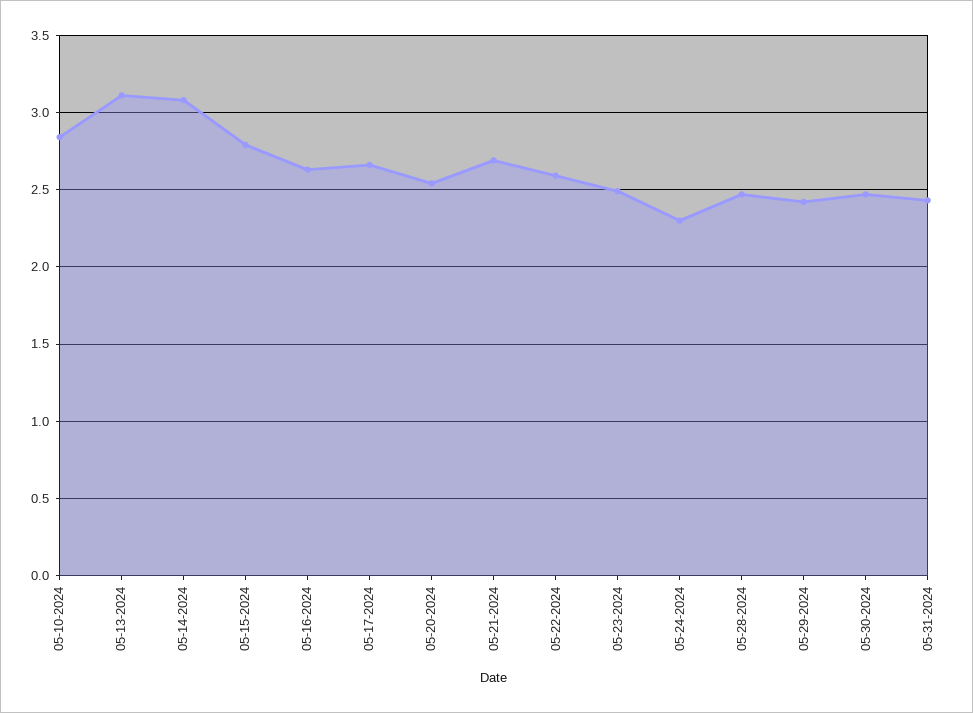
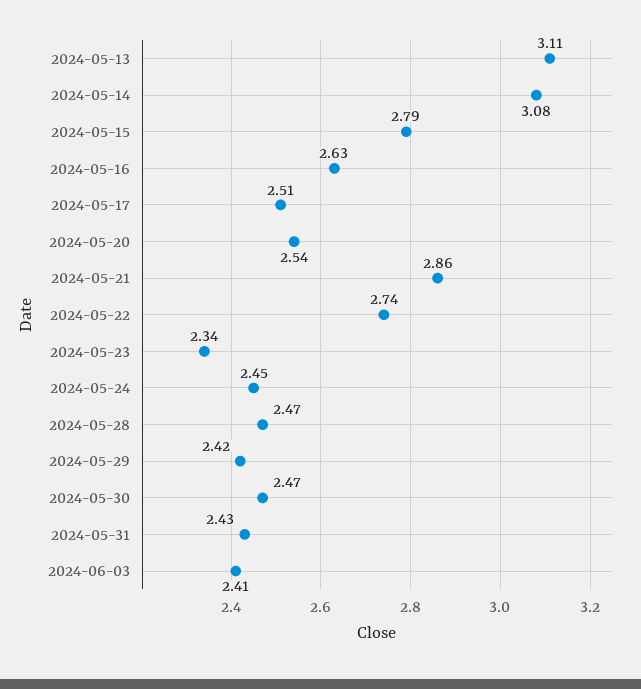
05-10-2024: 2.85 -> none
05-17-2024: 2.65 -> 2.51
05-21-2024: 2.7 -> 2.86
05-22-2024: 2.6 -> 2.74
05-23-2024: 2.5 -> 2.34
05-24-2024: 2.3 -> 2.45
2024-06-03: none -> 2.41

